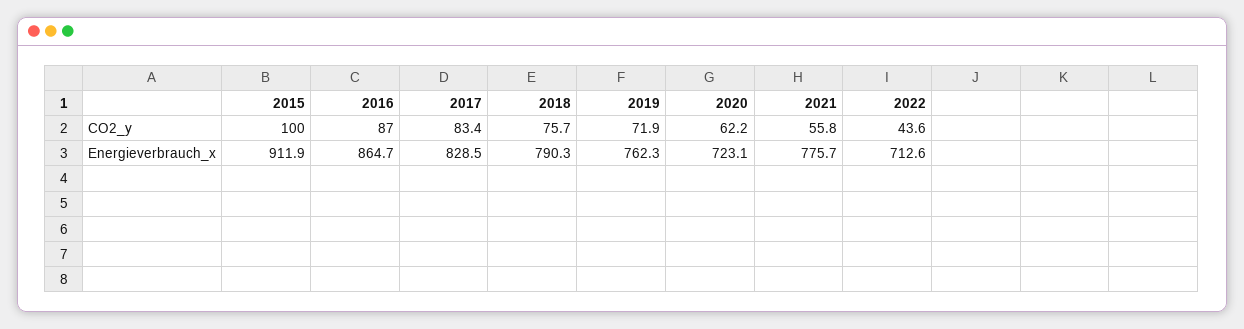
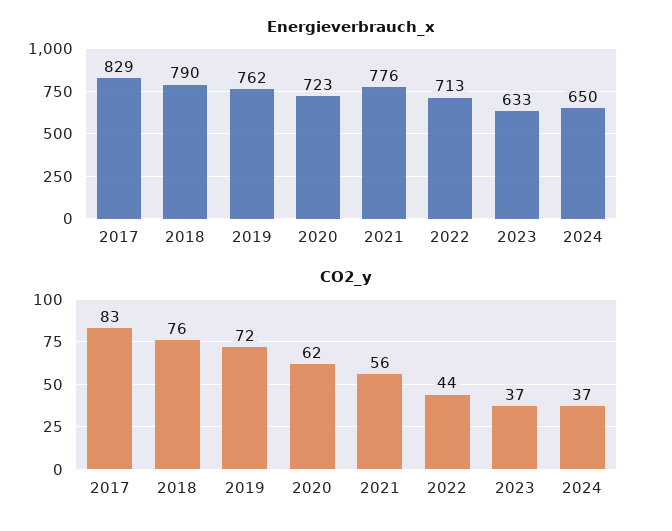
CO2_y, 2015: 100 -> none
CO2_y, 2016: 87 -> none
Energieverbrauch_x, 2015: 911.9 -> none
Energieverbrauch_x, 2016: 864.7 -> none
Energieverbrauch_x, 2023: none -> 633
Energieverbrauch_x, 2024: none -> 650
CO2_y, 2023: none -> 37
CO2_y, 2024: none -> 37

